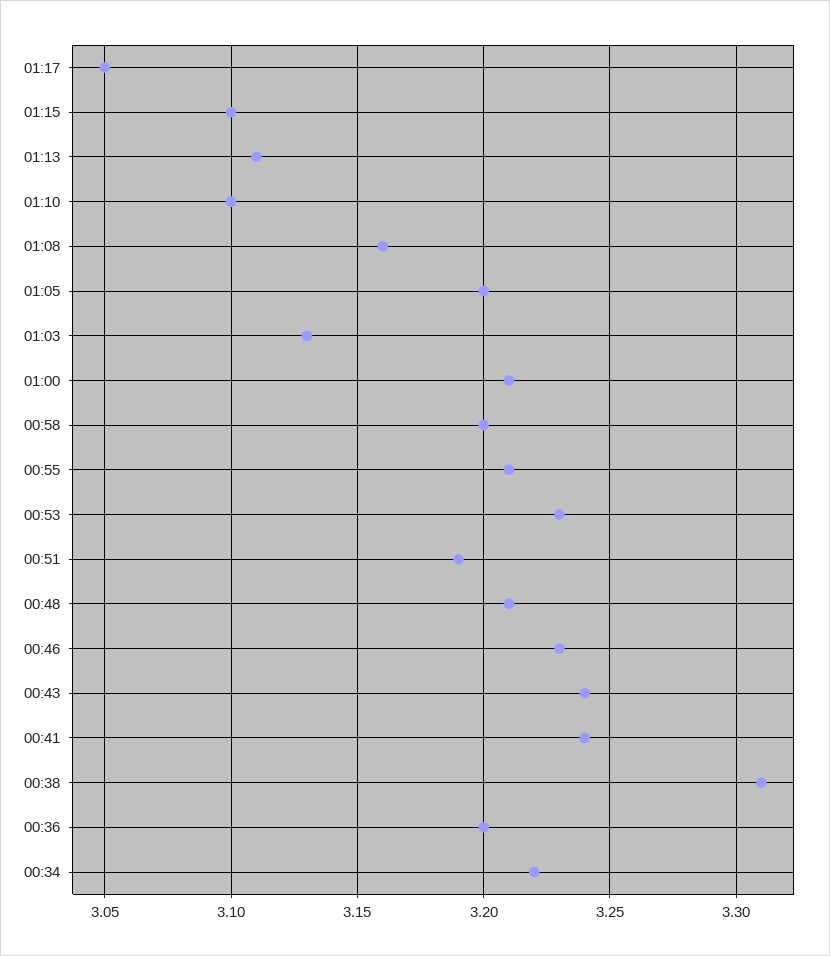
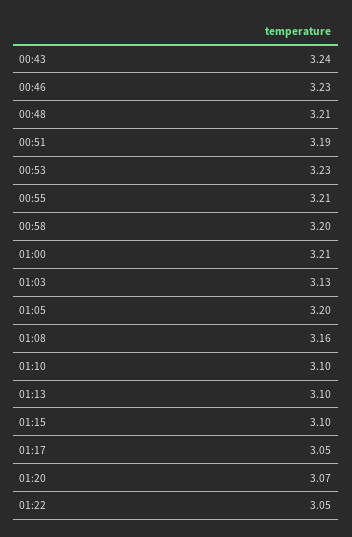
01:13: 3.11 -> 3.1
00:41: 3.24 -> none
00:38: 3.31 -> none
00:36: 3.2 -> none
00:34: 3.22 -> none
01:20: none -> 3.07
01:22: none -> 3.05

